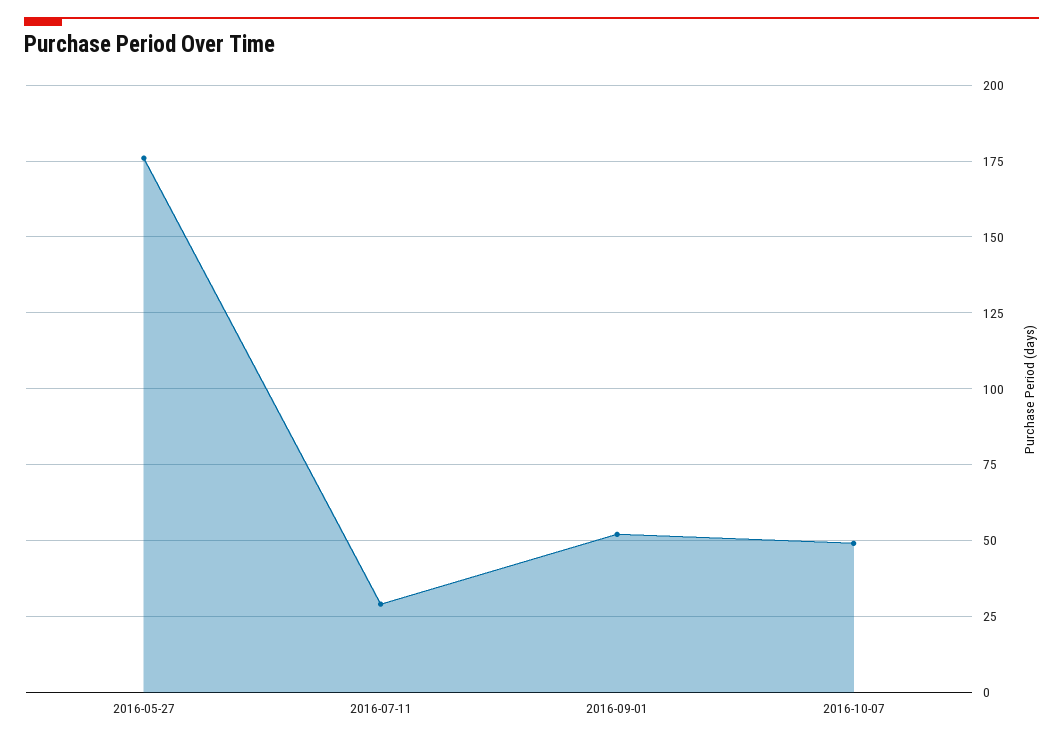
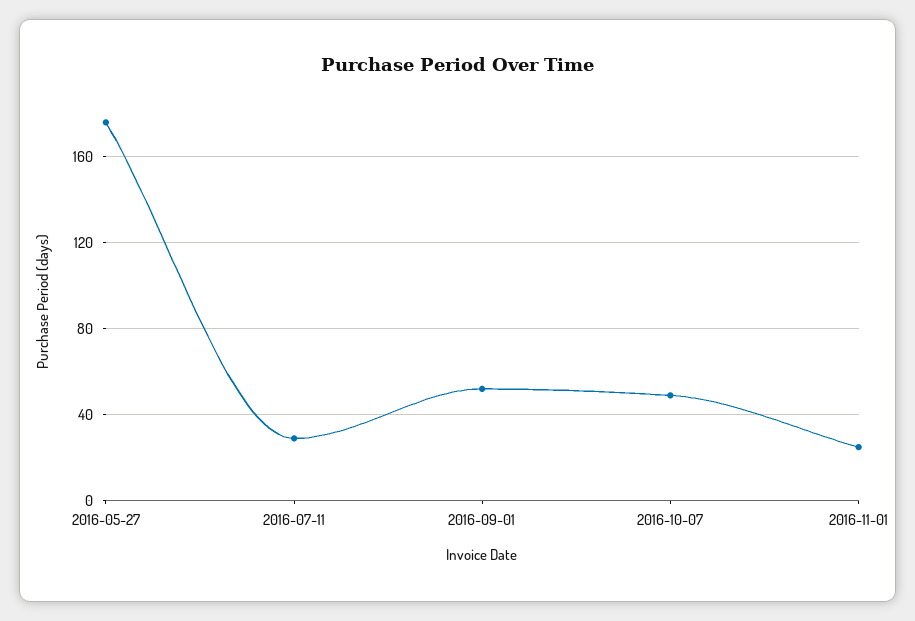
2016-11-01: none -> 25

